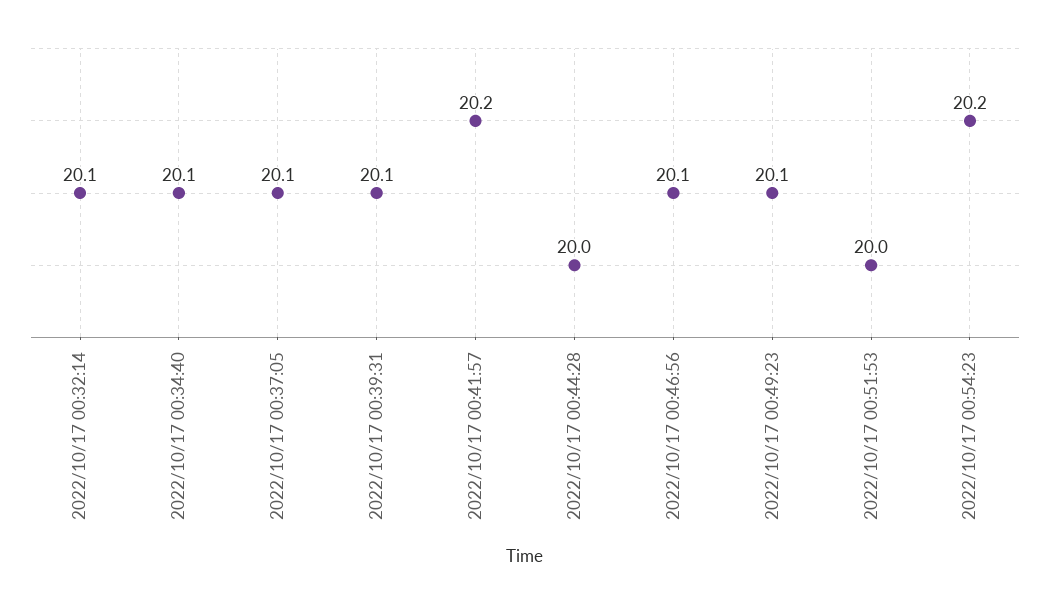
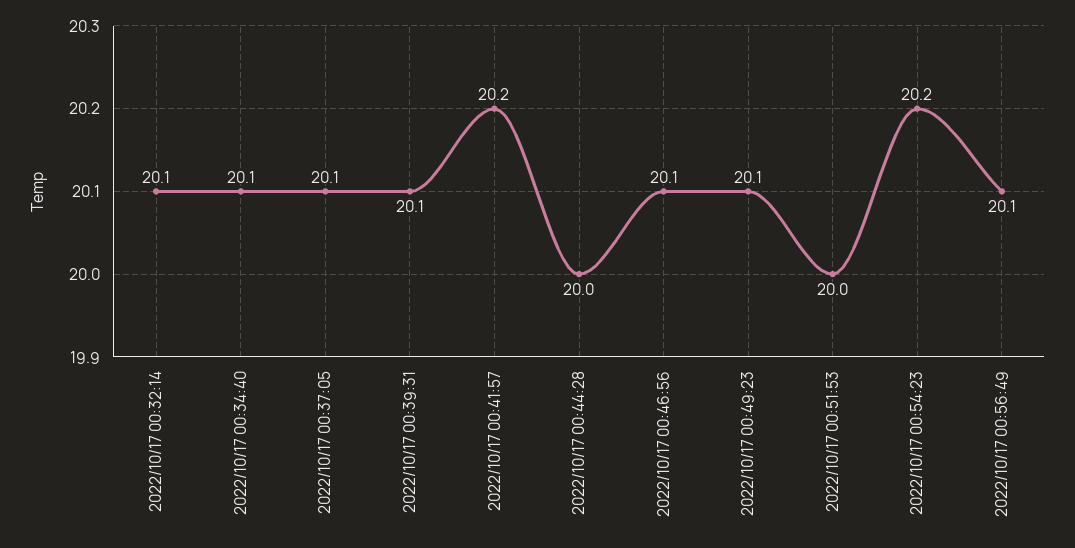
2022/10/17 00:56:49: none -> 20.1

